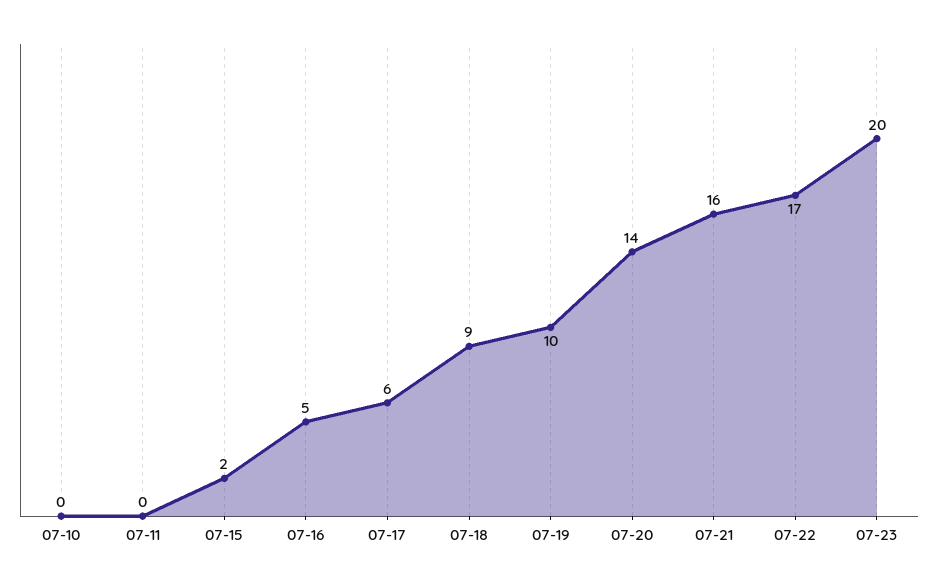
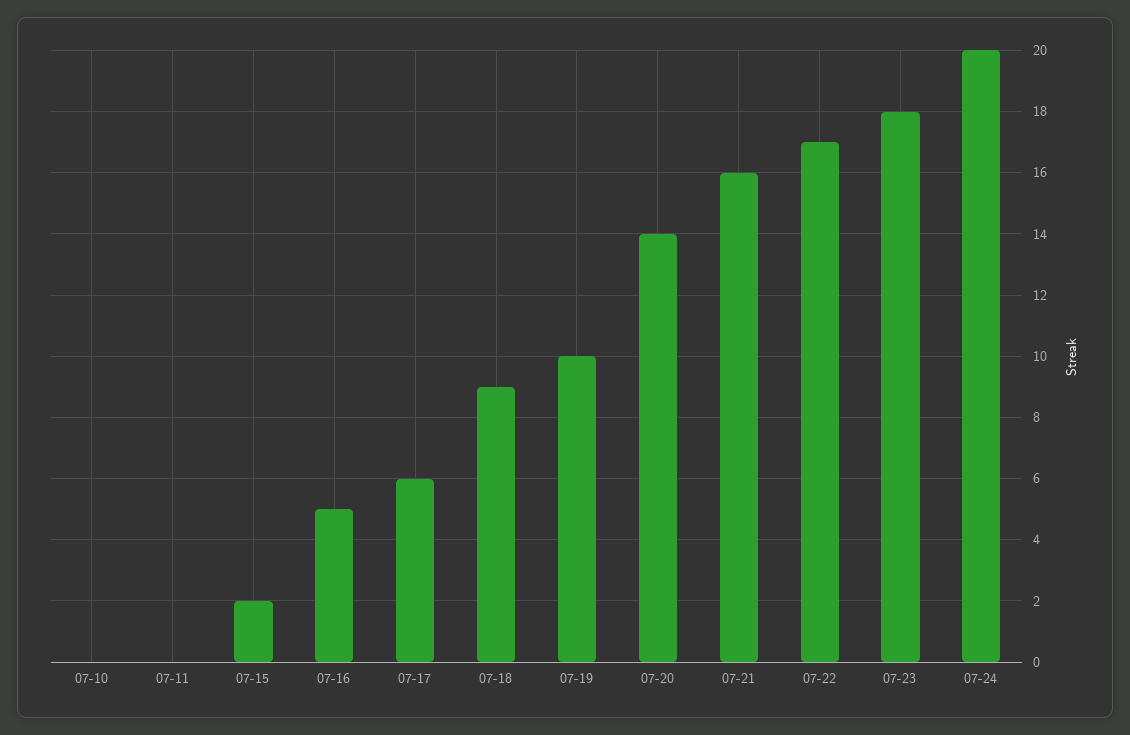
07-23: 20 -> 18
07-24: none -> 20

